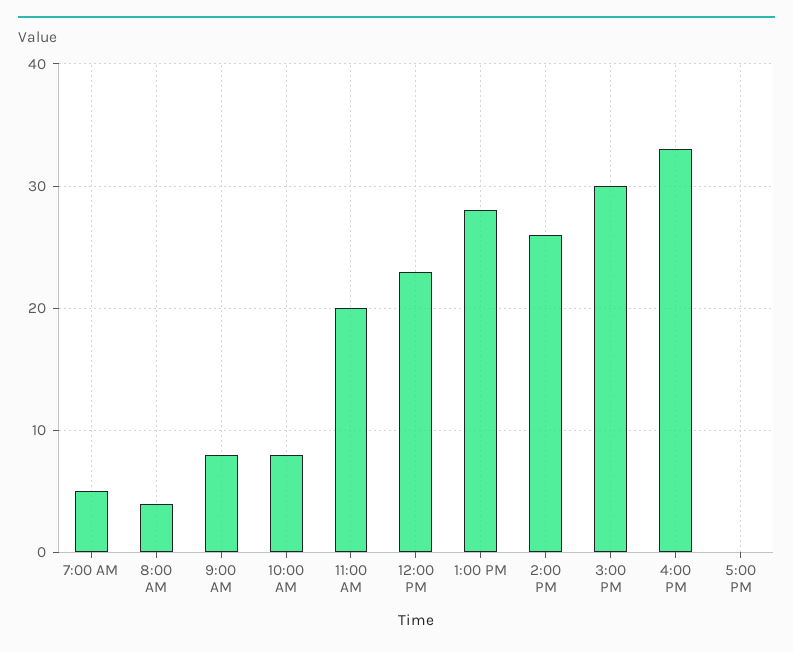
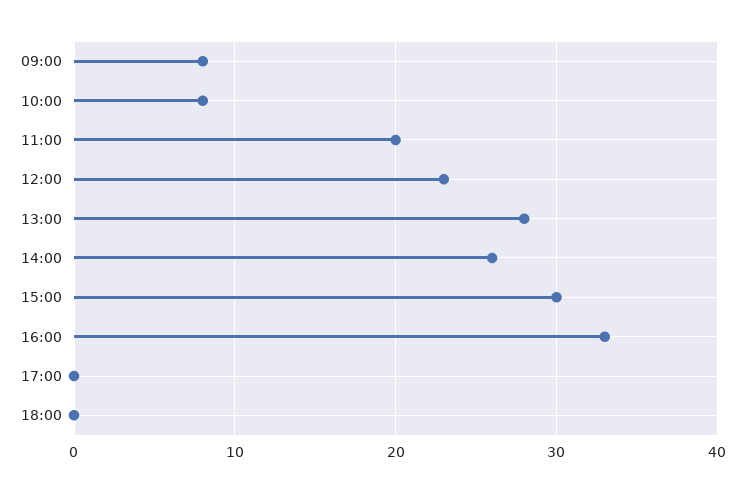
7:00 AM: 5 -> none
8:00 AM: 4 -> none
18:00: none -> 0

